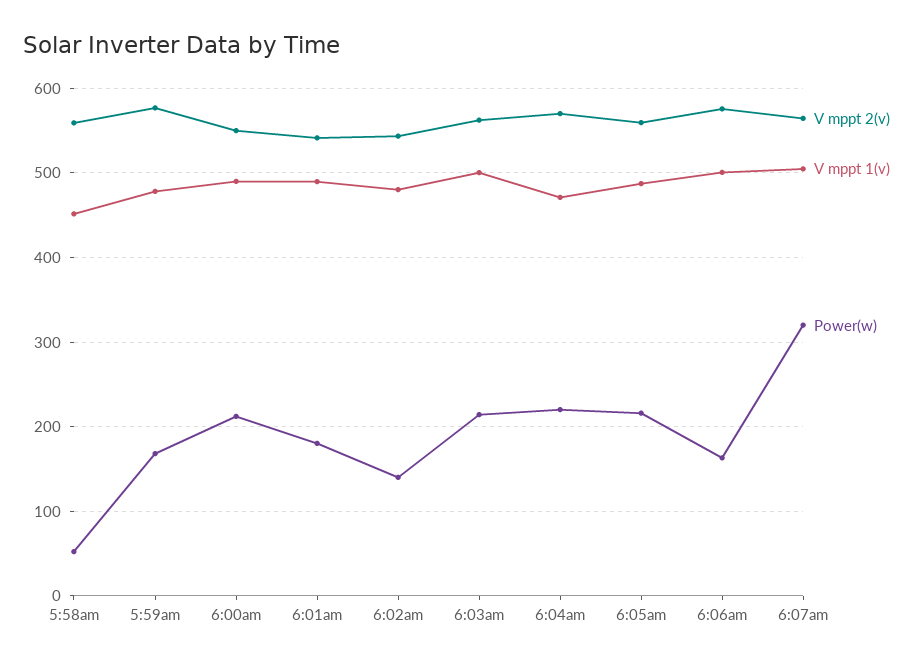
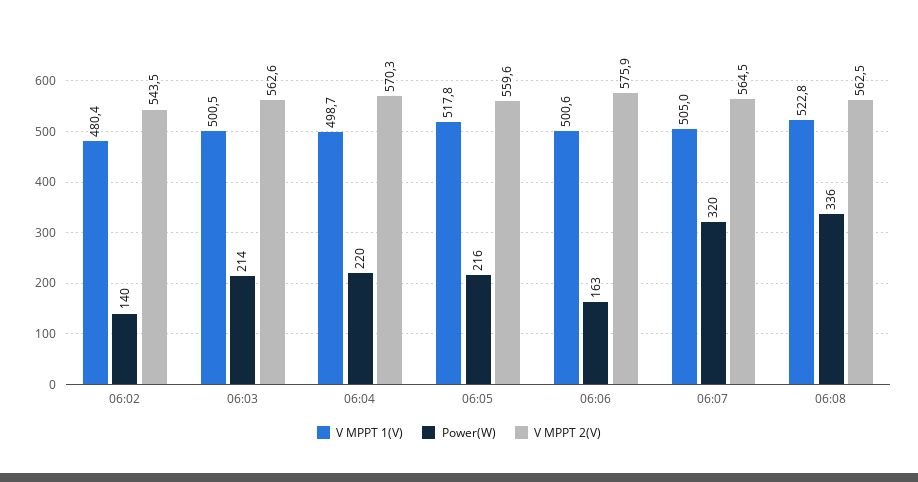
V mppt 2(v), 5:58am: 560 -> none
V mppt 1(v), 5:58am: 450 -> none
Power(w), 5:58am: 50 -> none
V mppt 2(v), 5:59am: 580 -> none
V mppt 1(v), 5:59am: 480 -> none
Power(w), 5:59am: 170 -> none
V mppt 2(v), 6:00am: 550 -> none
V mppt 1(v), 6:00am: 490 -> none
Power(w), 6:00am: 210 -> none
V mppt 2(v), 6:01am: 540 -> none
V mppt 1(v), 6:01am: 490 -> none
Power(w), 6:01am: 180 -> none
V mppt 1(v), 6:04am: 470 -> 498.7
V mppt 1(v), 6:05am: 490 -> 517.8
V mppt 1(v), 06:08: none -> 522.8
Power(w), 06:08: none -> 336
V mppt 2(v), 06:08: none -> 562.5

